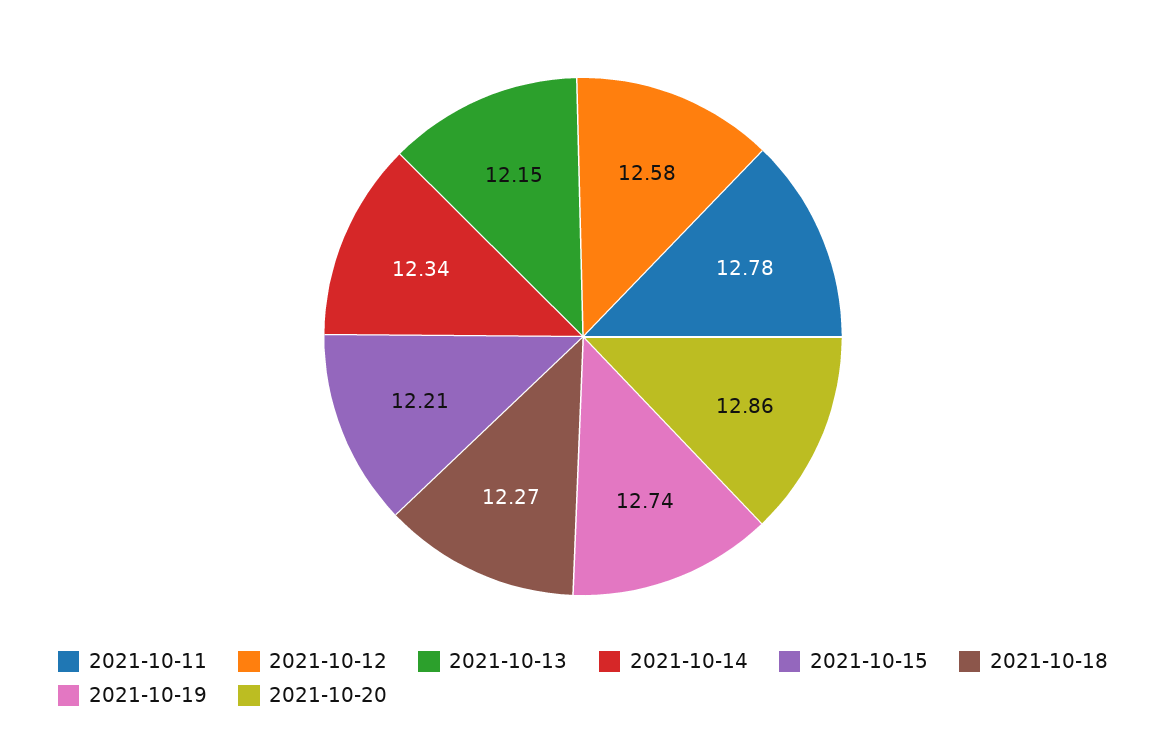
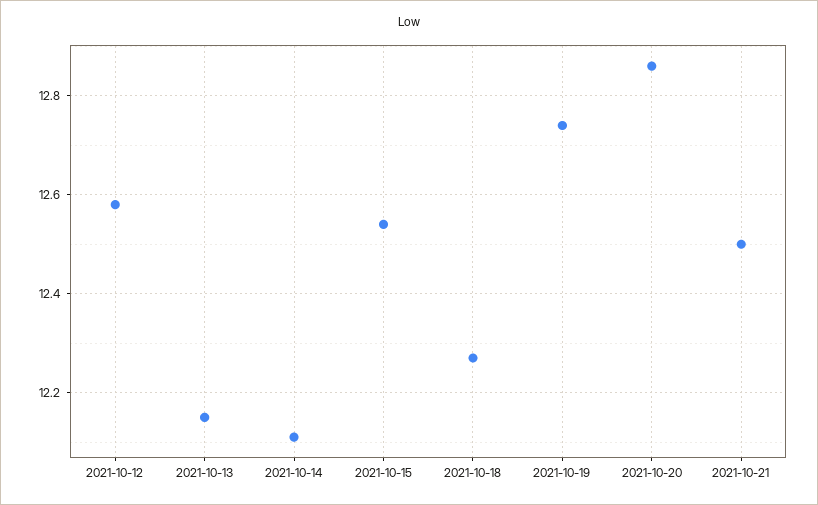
2021-10-11: 12.78 -> none
2021-10-14: 12.34 -> 12.1
2021-10-15: 12.21 -> 12.55
2021-10-21: none -> 12.5

